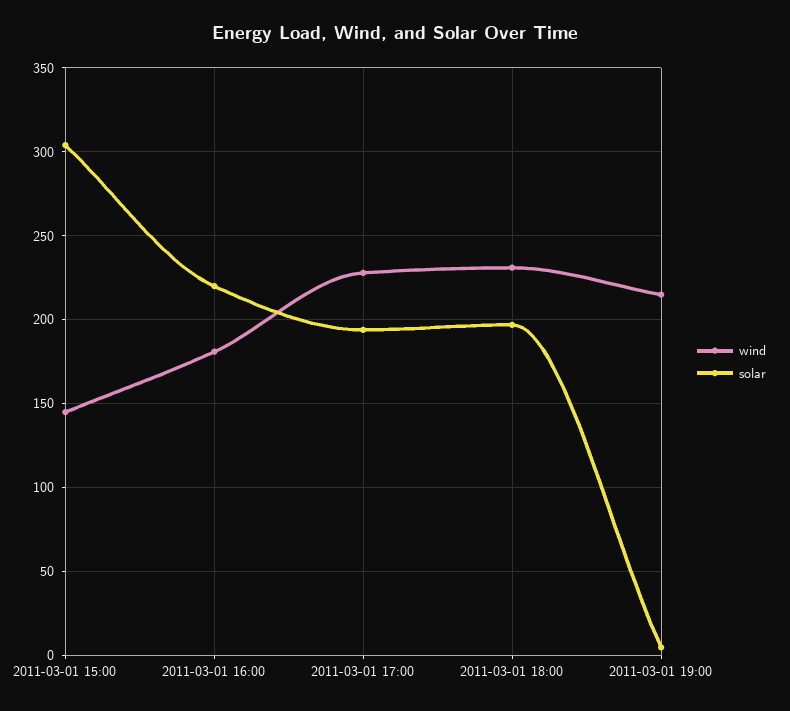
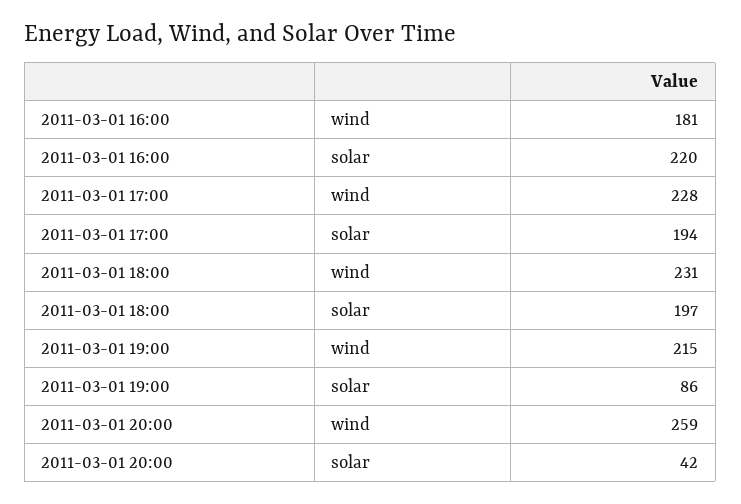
wind, 2011-03-01 15:00: 145 -> none
solar, 2011-03-01 15:00: 305 -> none
solar, 2011-03-01 19:00: 5 -> 86
wind, 2011-03-01 20:00: none -> 259
solar, 2011-03-01 20:00: none -> 42

